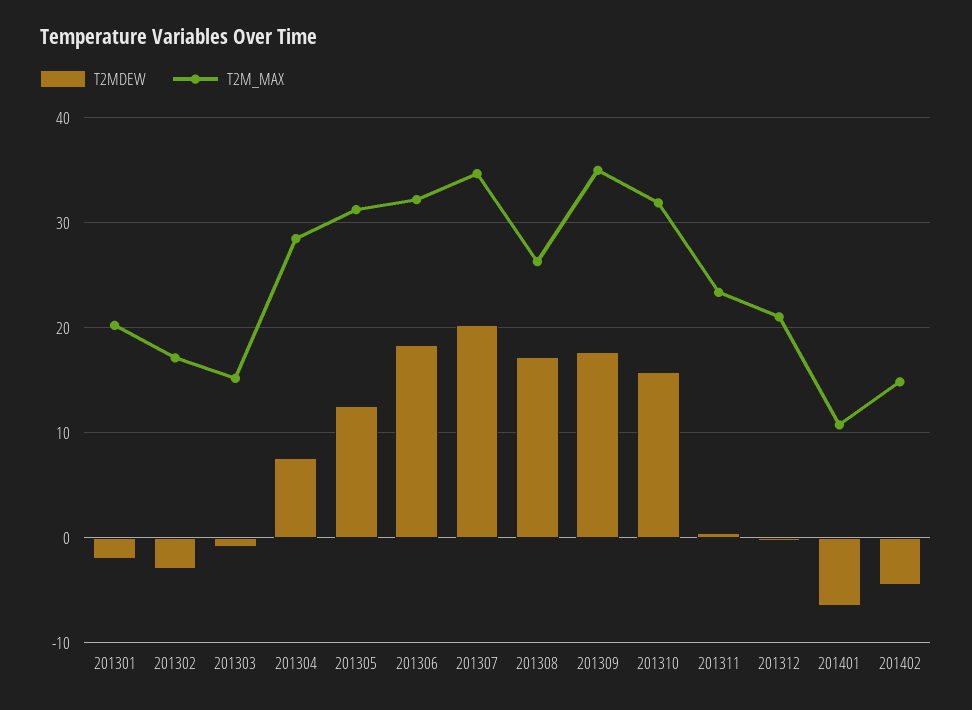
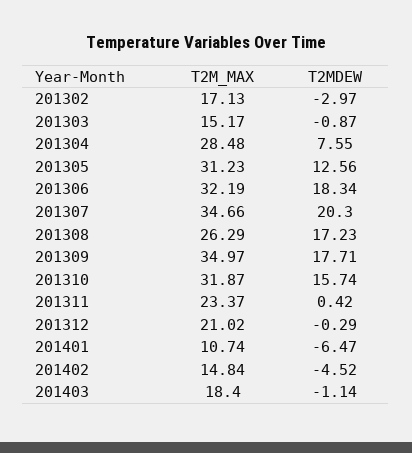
T2MDEW, 201301: -2 -> none
T2M_MAX, 201301: 20 -> none
T2M_MAX, 201403: none -> 18.4
T2MDEW, 201403: none -> -1.14

